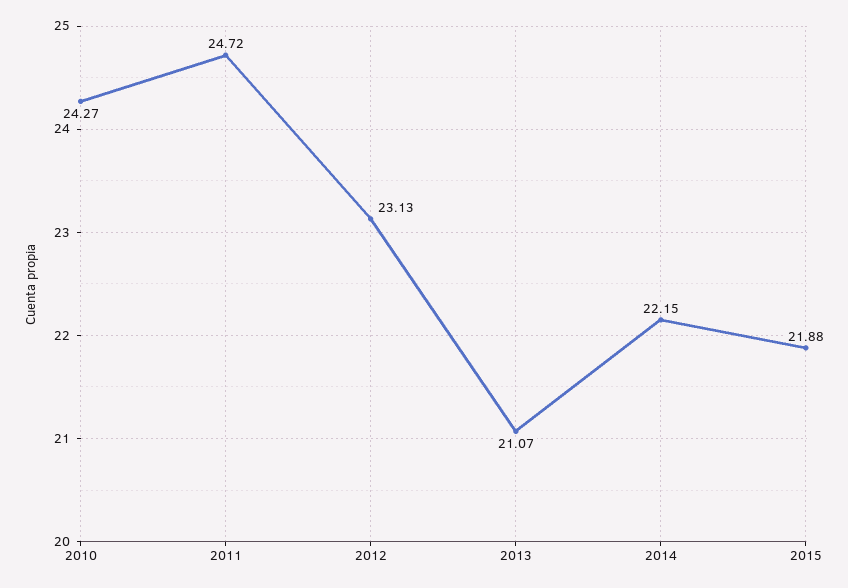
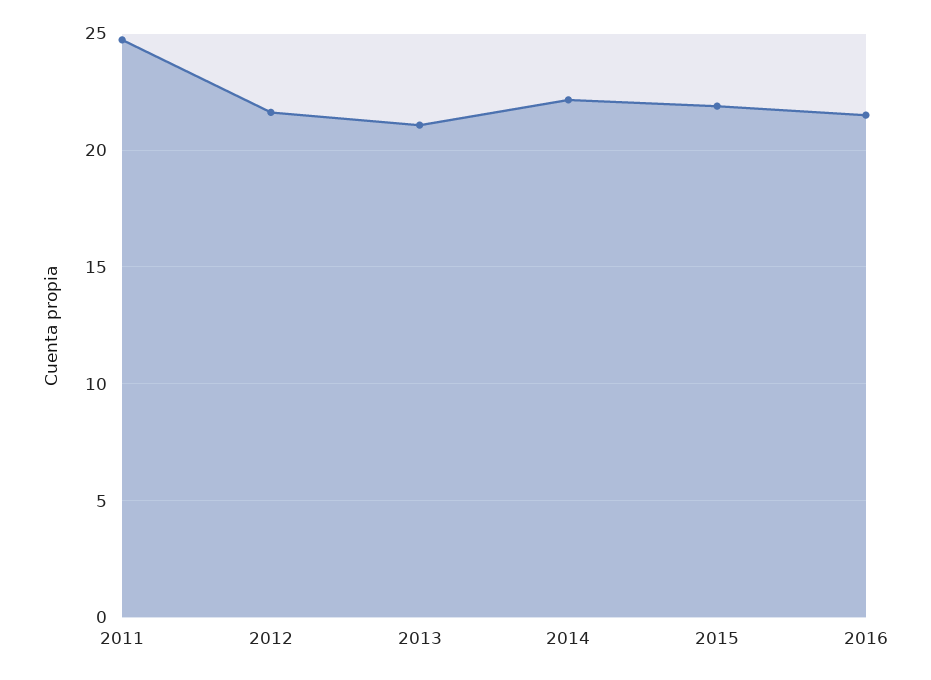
2010: 24.27 -> none
2012: 23.13 -> 21.5
2016: none -> 21.5

